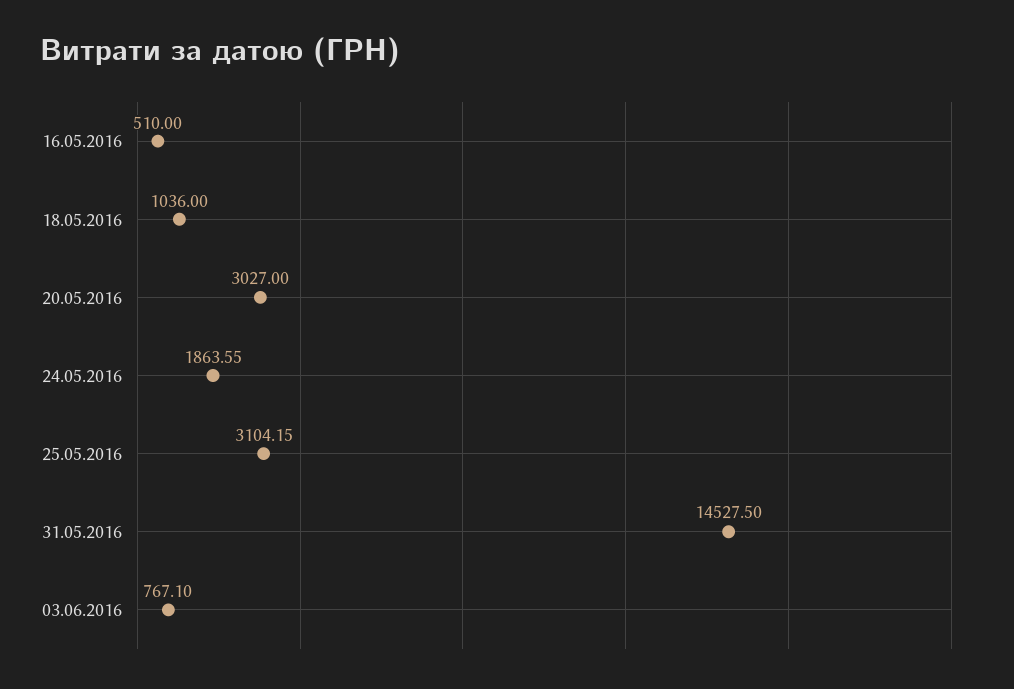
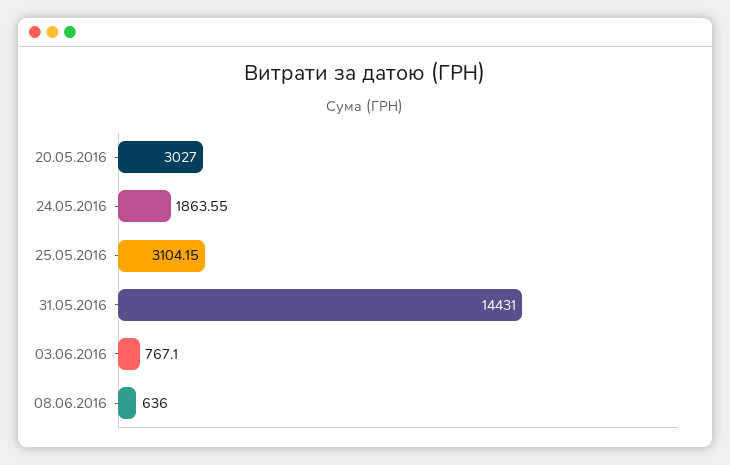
16.05.2016: 510 -> none
18.05.2016: 1036 -> none
31.05.2016: 14527.5 -> 14431
08.06.2016: none -> 636

